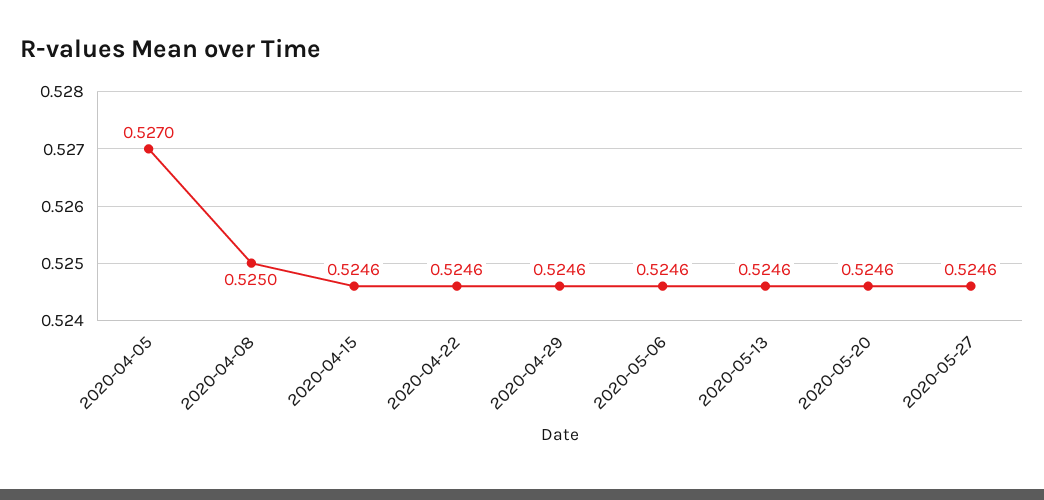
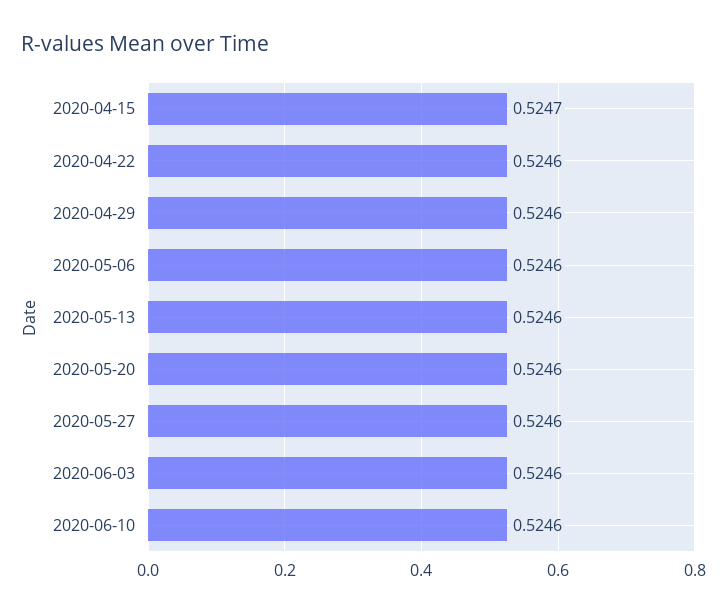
2020-04-05: 0.527 -> none
2020-04-08: 0.525 -> none
2020-04-15: 0.5246 -> 0.5247
2020-06-03: none -> 0.5246
2020-06-10: none -> 0.5246

